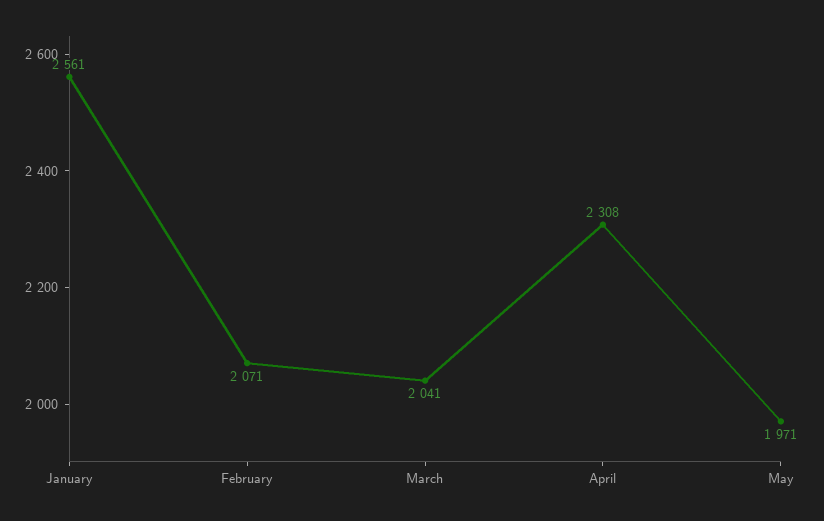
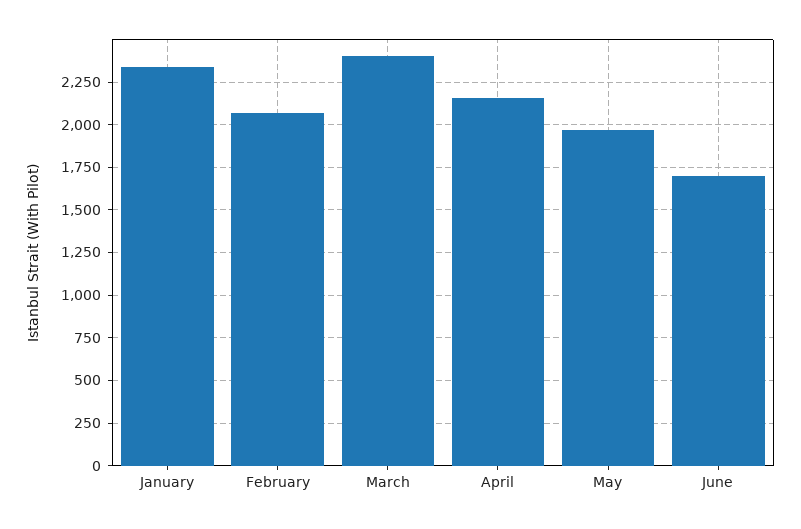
January: 2561 -> 2350
March: 2041 -> 2400
April: 2308 -> 2150
June: none -> 1700

